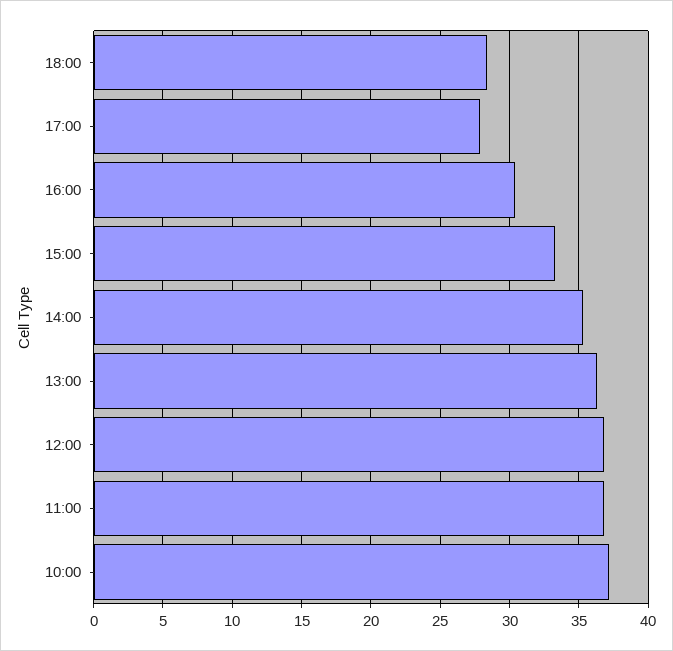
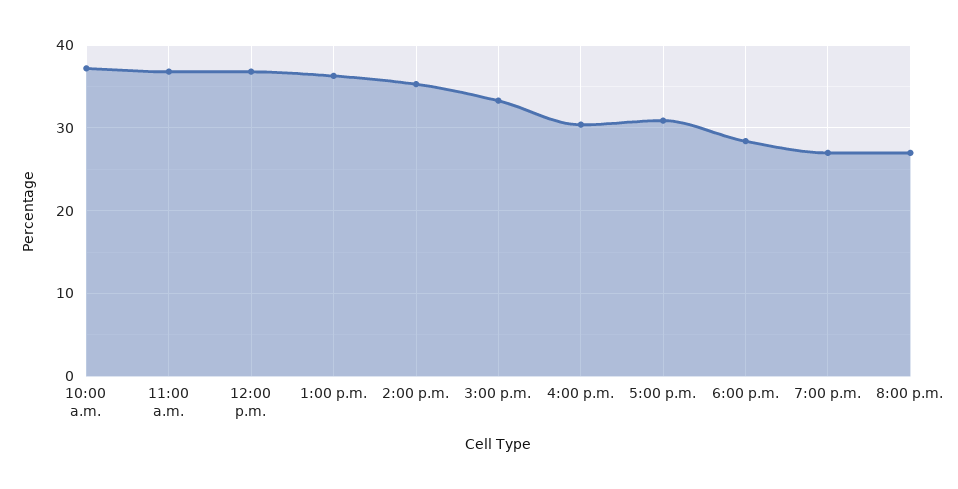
17:00: 28 -> 31
7:00 p.m.: none -> 27
8:00 p.m.: none -> 27

